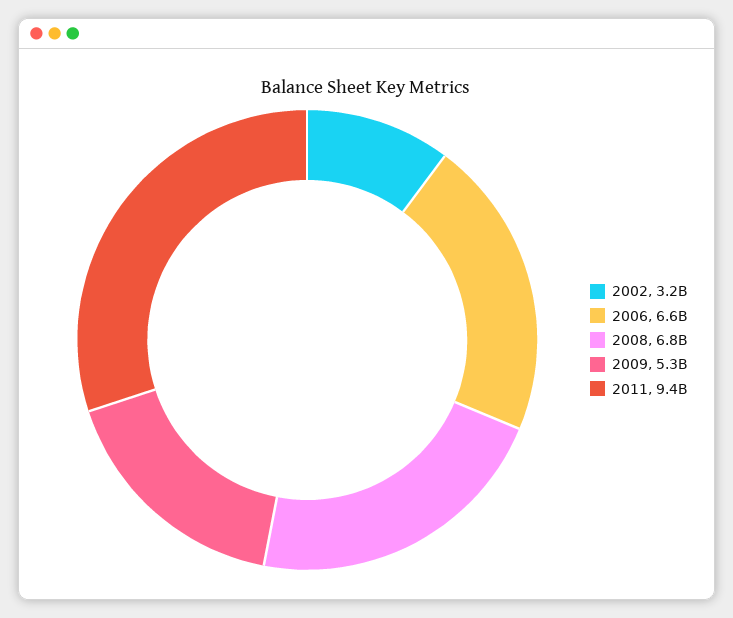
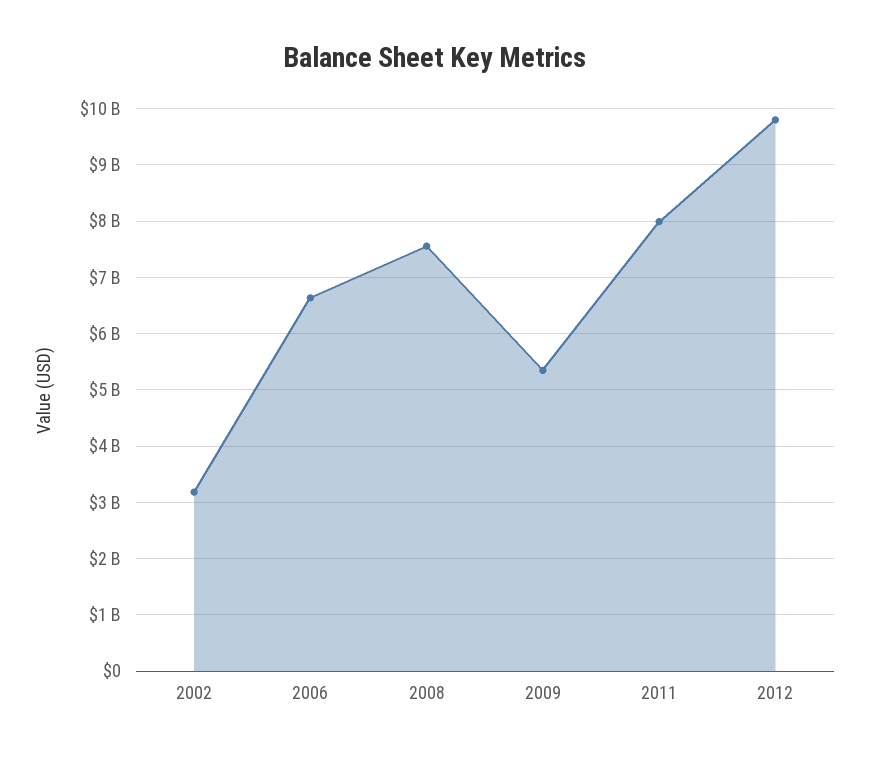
2008: 6800000000 -> 7600000000
2011: 9400000000 -> 8000000000
2012: none -> 9800000000

